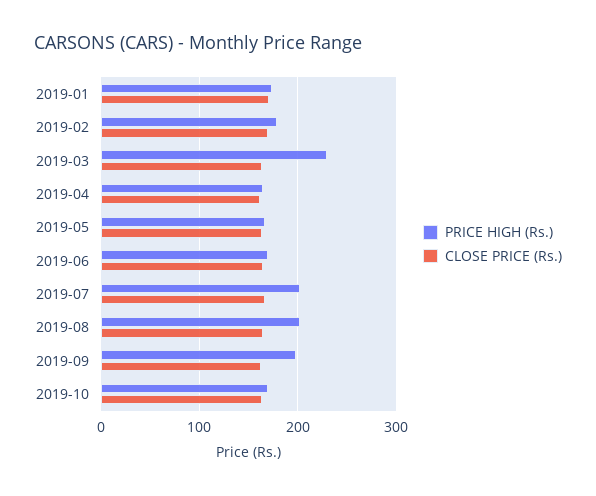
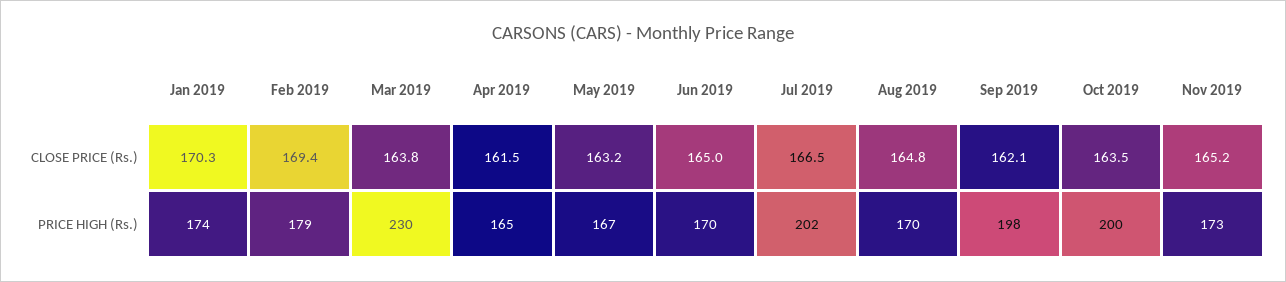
PRICE HIGH (Rs.), 2019-08: 200 -> 170
PRICE HIGH (Rs.), 2019-10: 170 -> 200
CLOSE PRICE (Rs.), Nov 2019: none -> 165.2
PRICE HIGH (Rs.), Nov 2019: none -> 173

